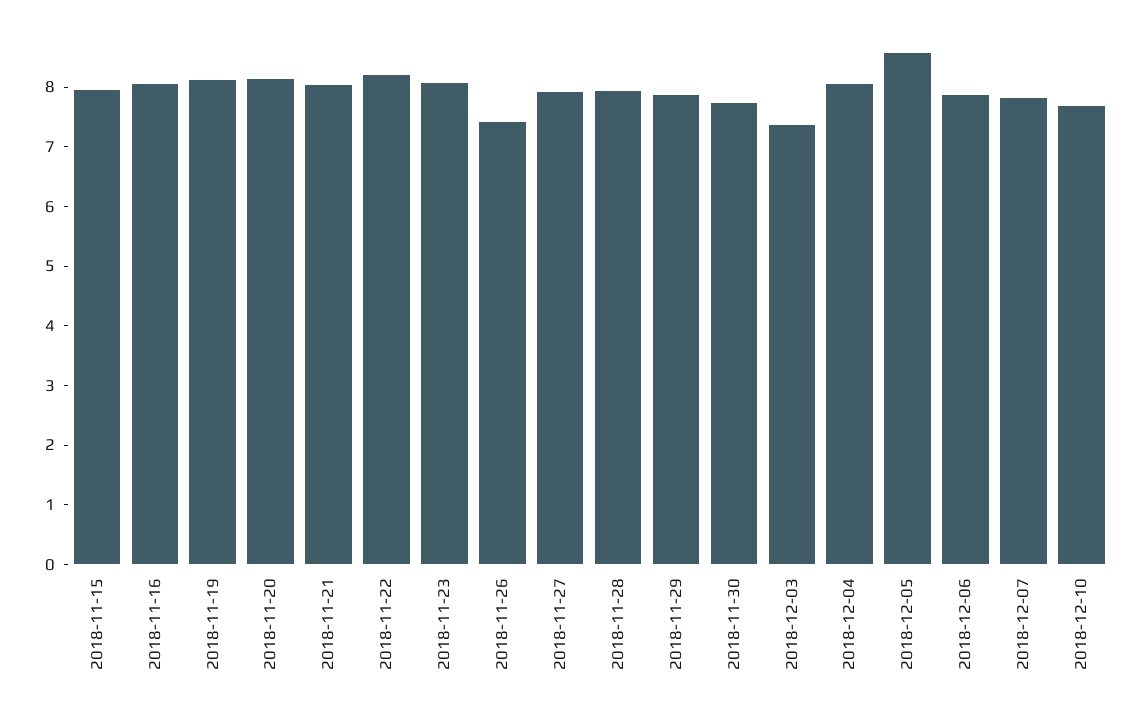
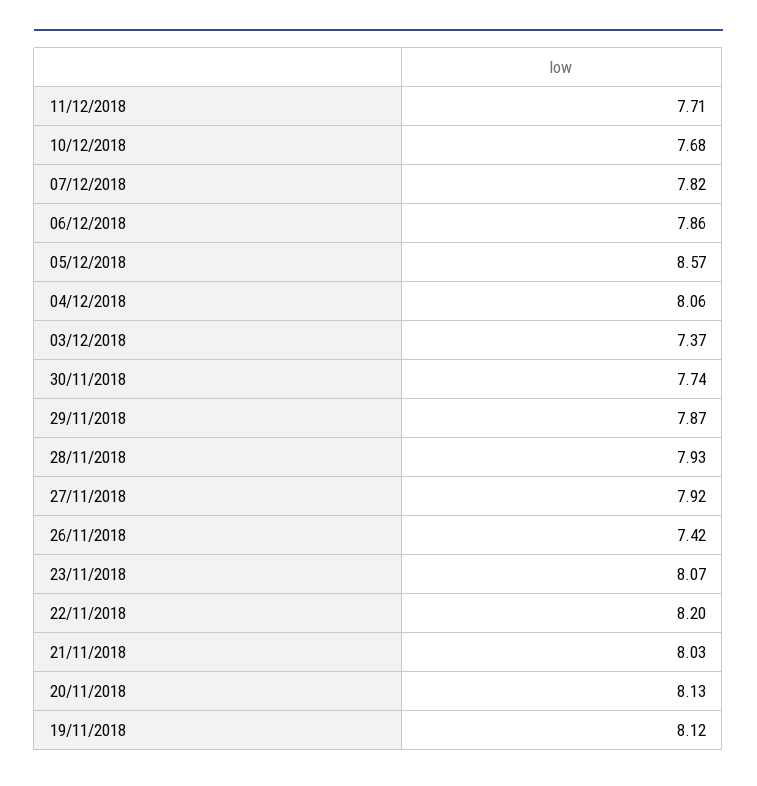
2018-11-15: 8 -> none
2018-11-16: 8 -> none
11/12/2018: none -> 7.71

